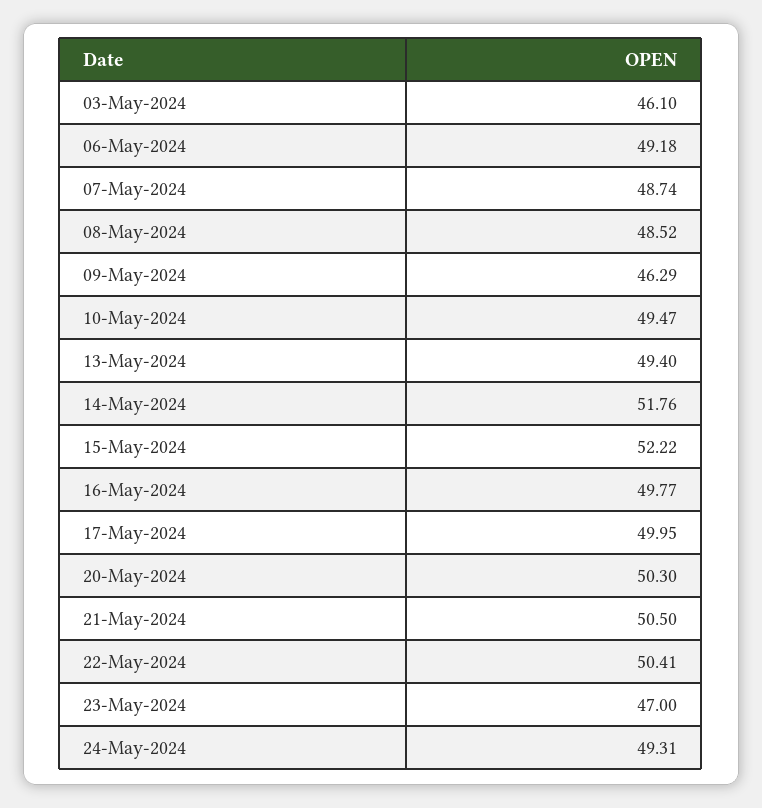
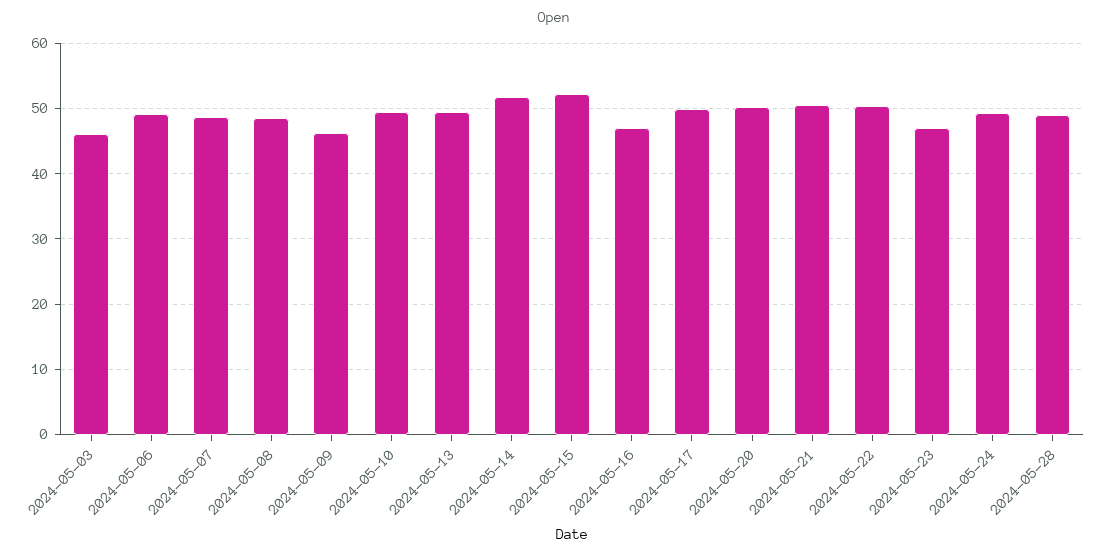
16-May-2024: 49.77 -> 47
2024-05-28: none -> 49

